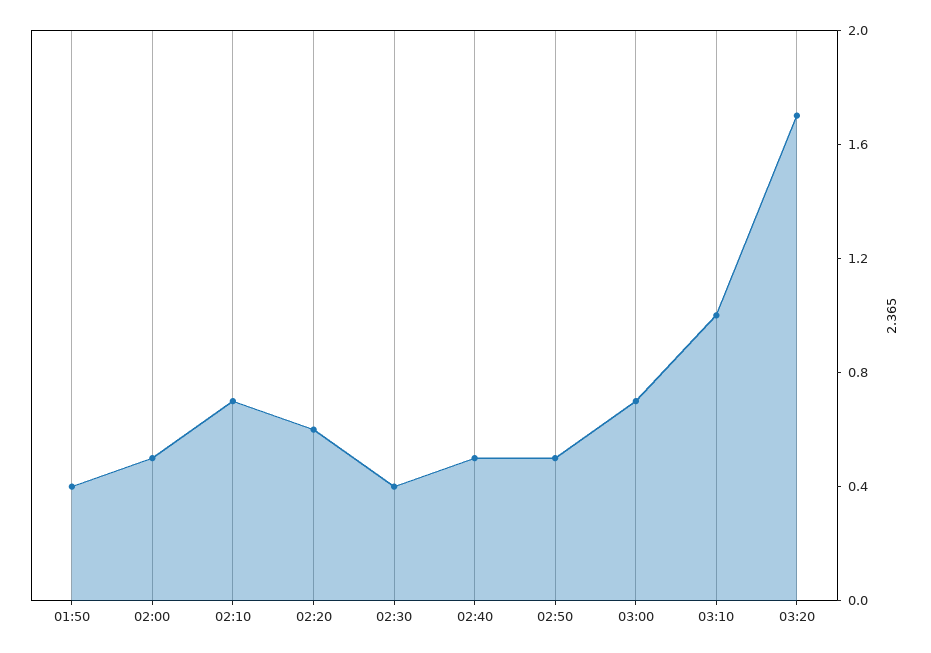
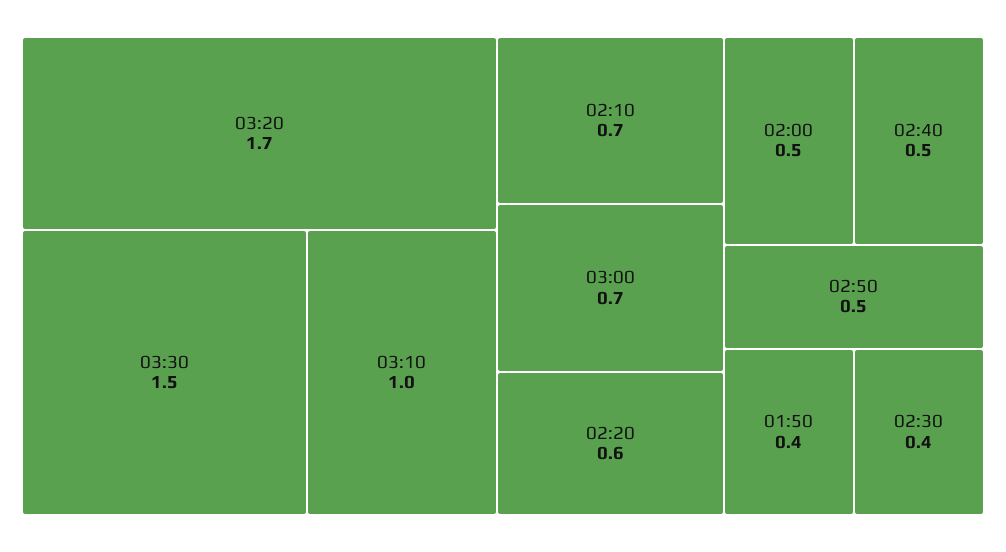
03:30: none -> 1.5

